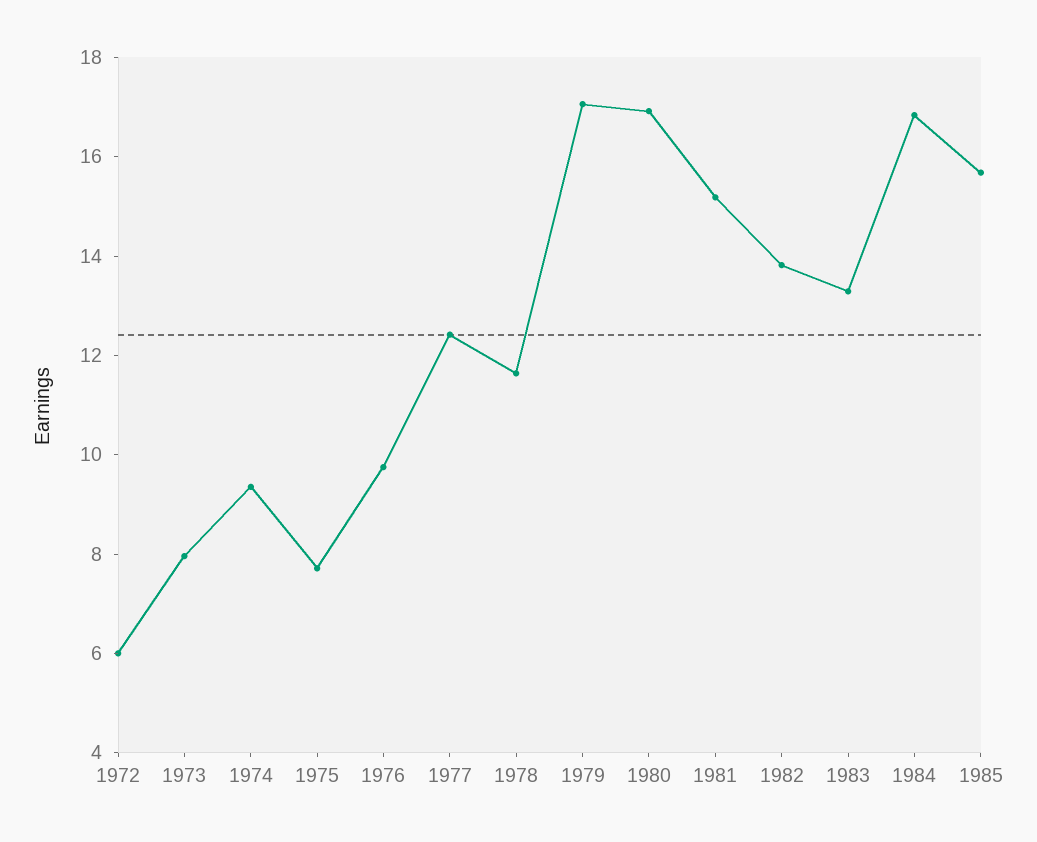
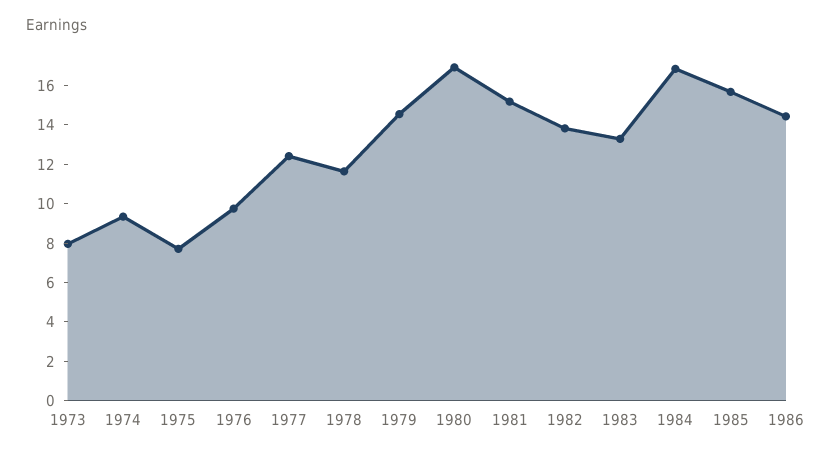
1972: 6 -> none
1979: 17 -> 14.5
1986: none -> 14.5

